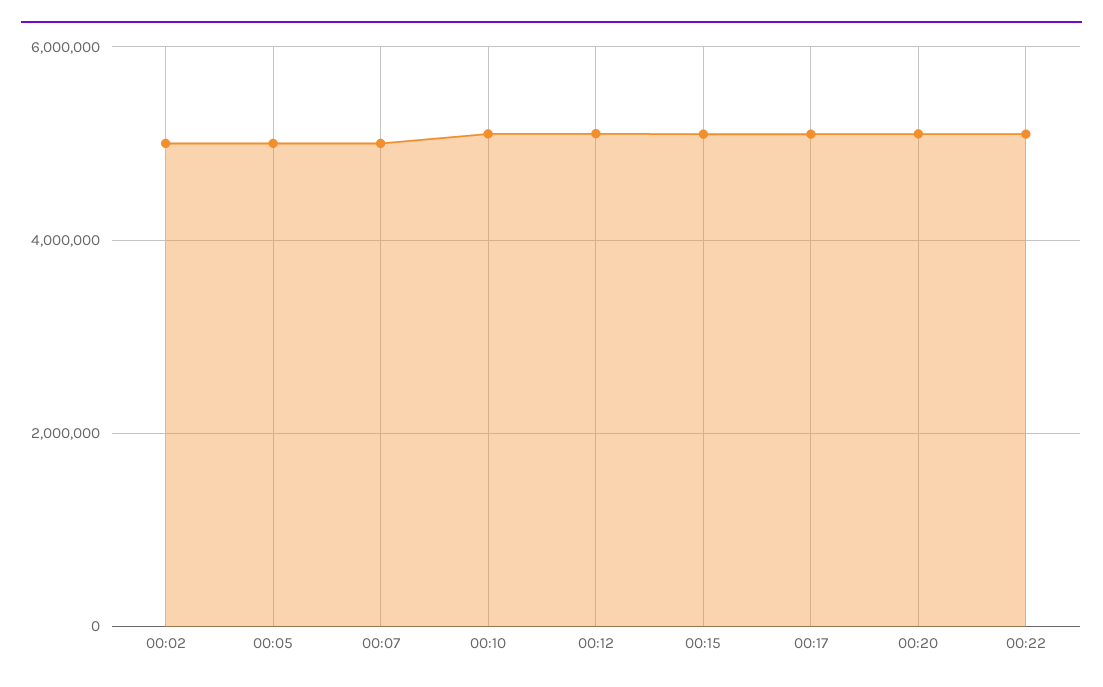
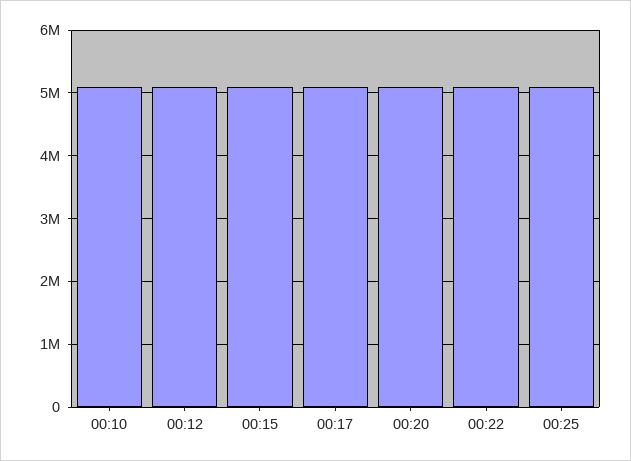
00:02: 5000000 -> none
00:05: 5000000 -> none
00:07: 5000000 -> none
00:25: none -> 5100000

